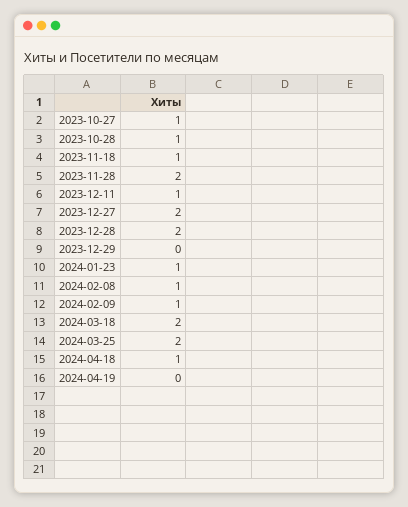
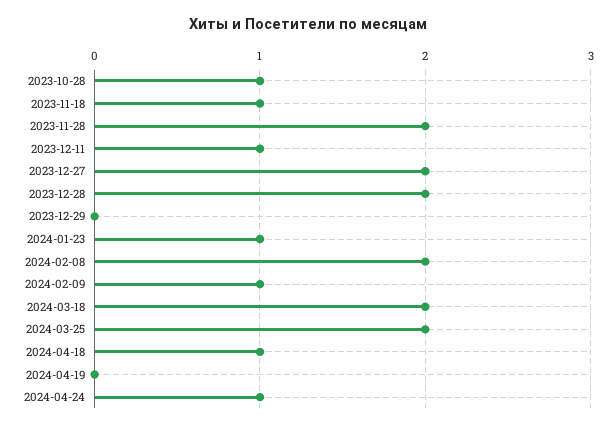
2023-10-27: 1 -> none
2024-02-08: 1 -> 2
2024-04-24: none -> 1

